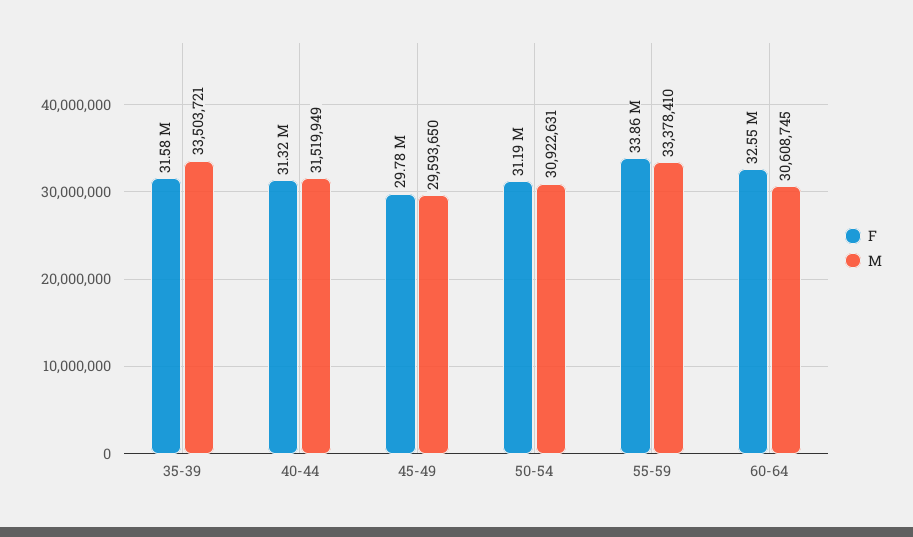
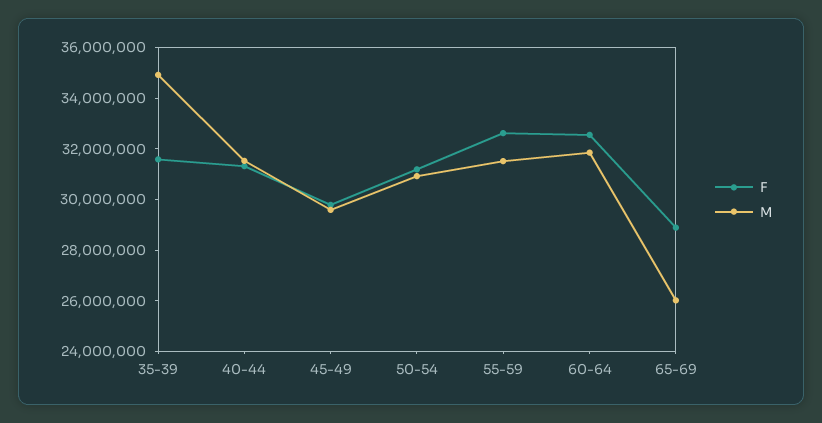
M, 35-39: 33503721 -> 35000000
F, 55-59: 33860000 -> 32500000
M, 55-59: 33378410 -> 31500000
M, 60-64: 30608745 -> 32000000
F, 65-69: none -> 29000000
M, 65-69: none -> 26000000

